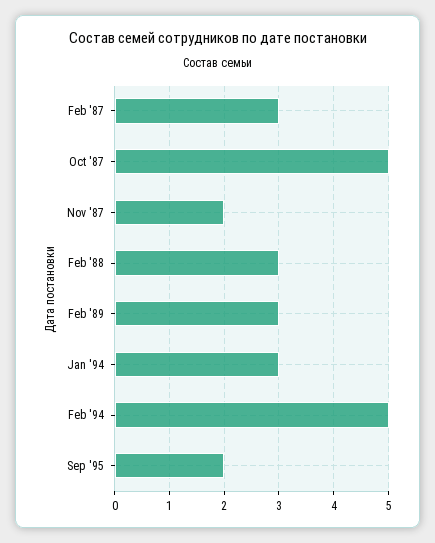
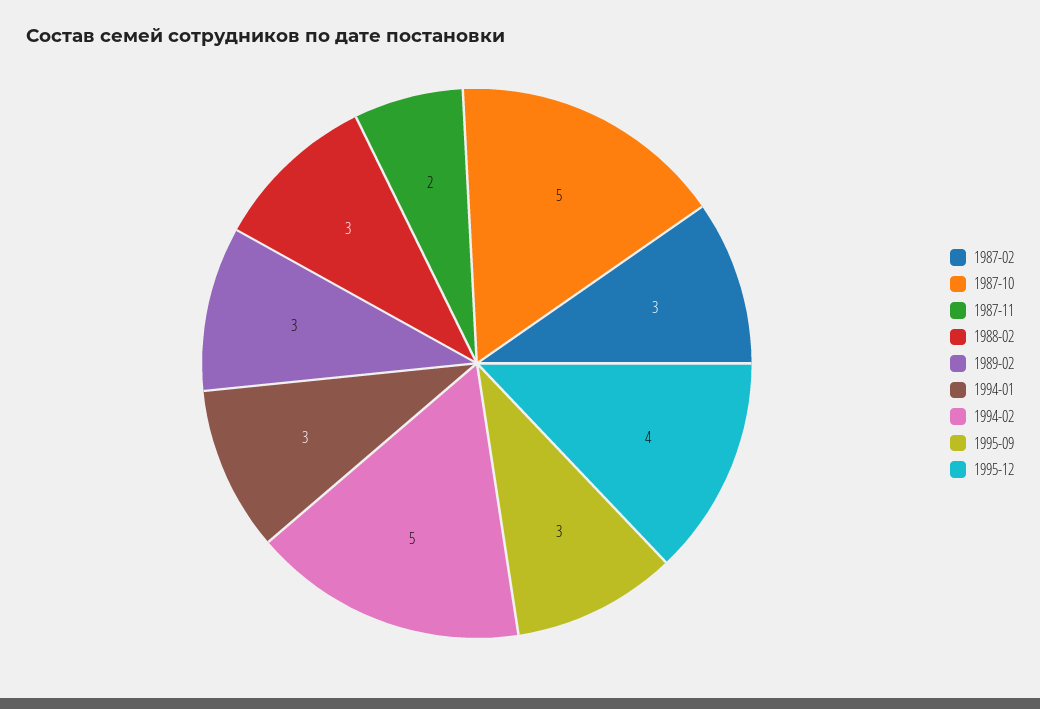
Sep '95: 2 -> 3
1995-12: none -> 4

